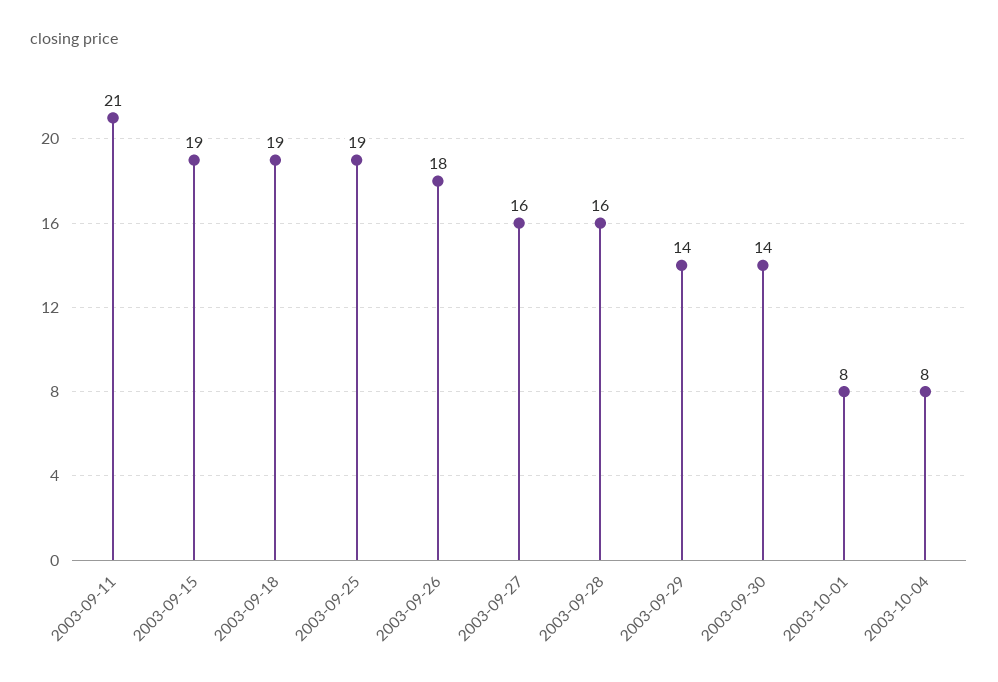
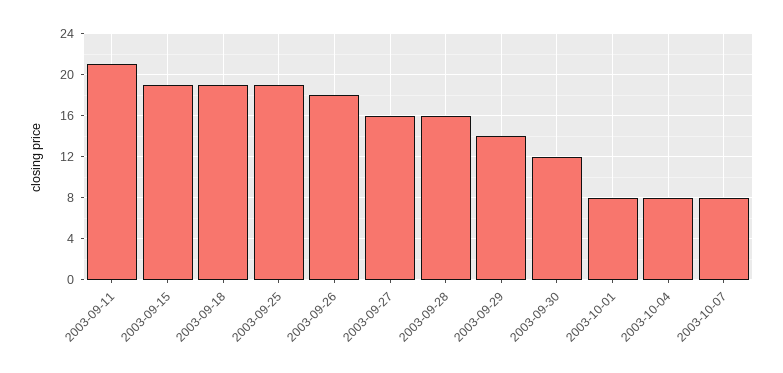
2003-09-30: 14 -> 12
2003-10-07: none -> 8

